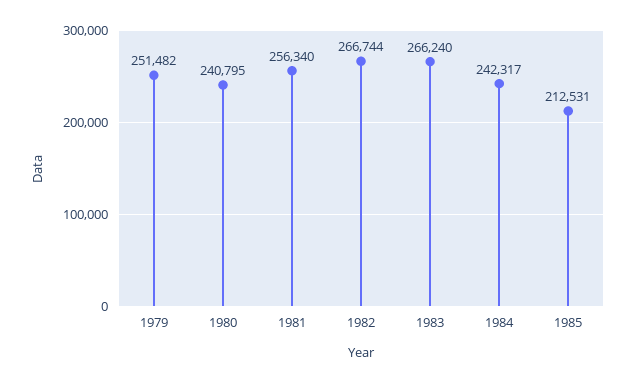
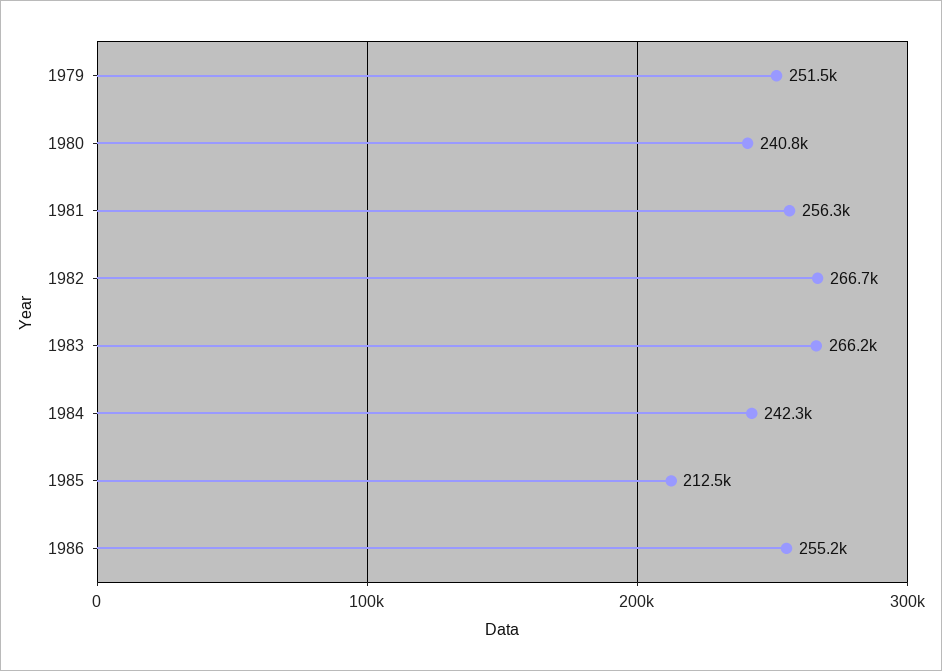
1986: none -> 255200

